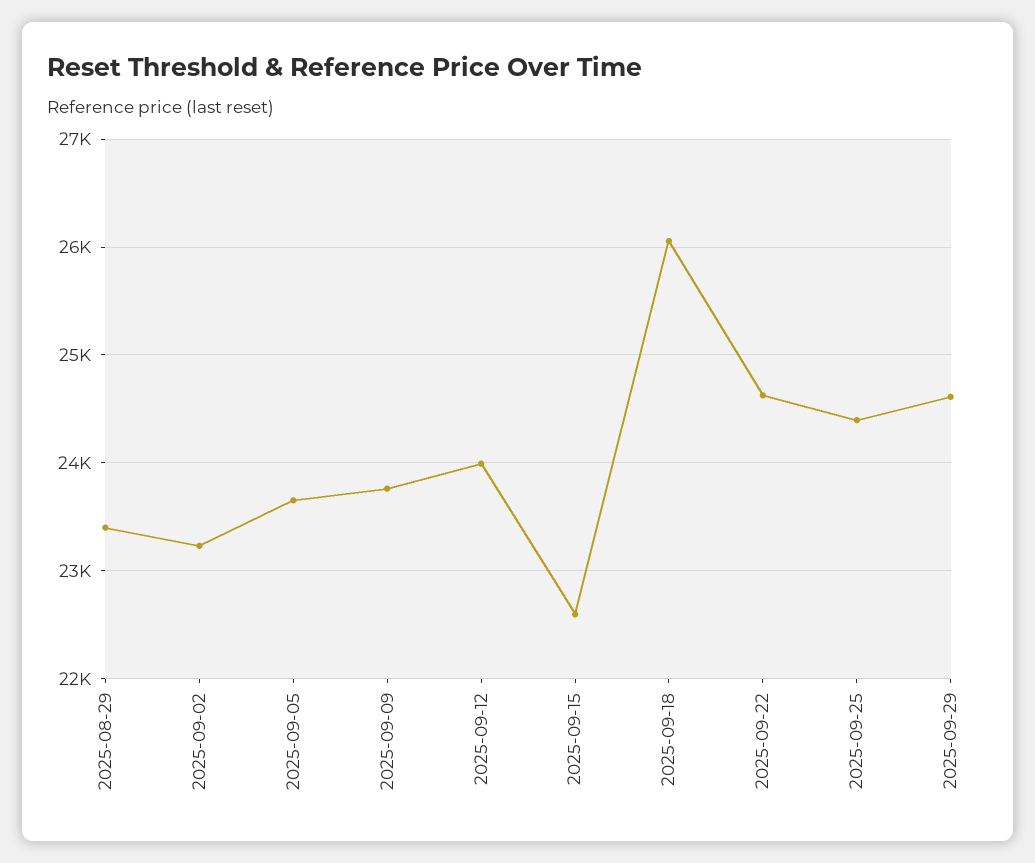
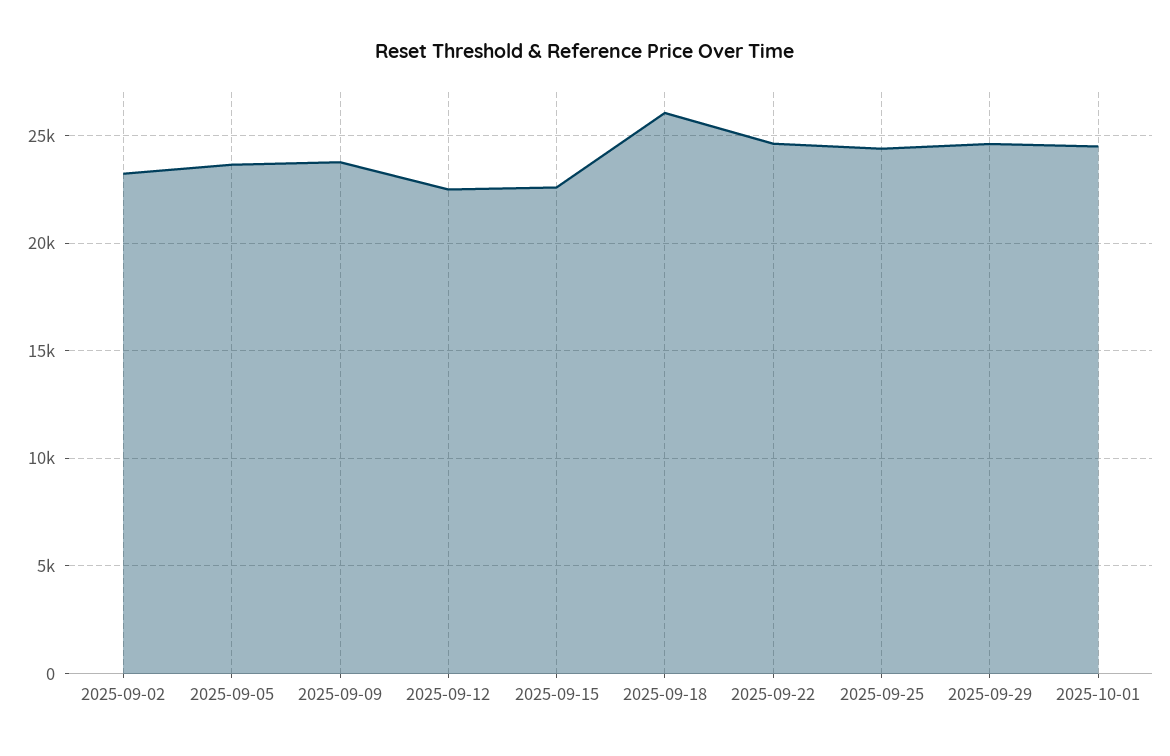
2025-08-29: 23400 -> none
2025-09-12: 24000 -> 22500
2025-10-01: none -> 24500

